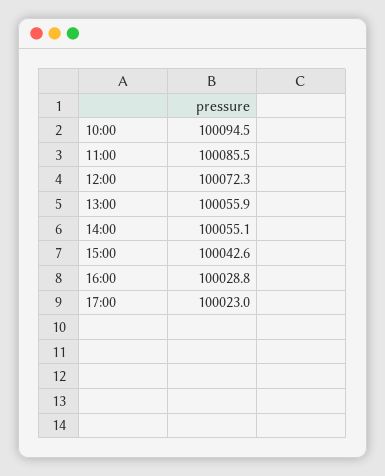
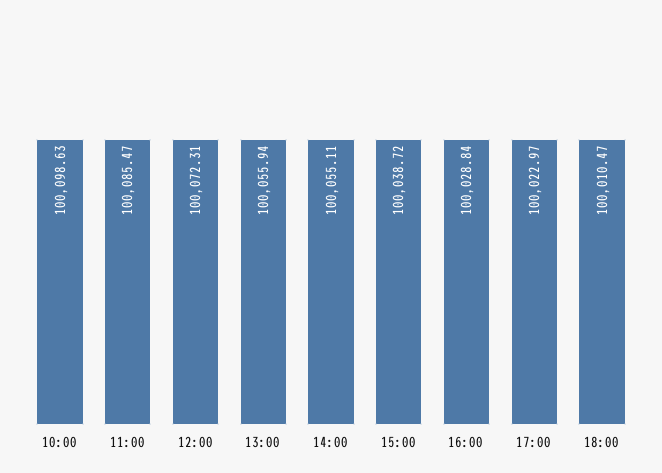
10:00: 100094.5 -> 100098.63
15:00: 100042.6 -> 100038.72
18:00: none -> 100010.47

